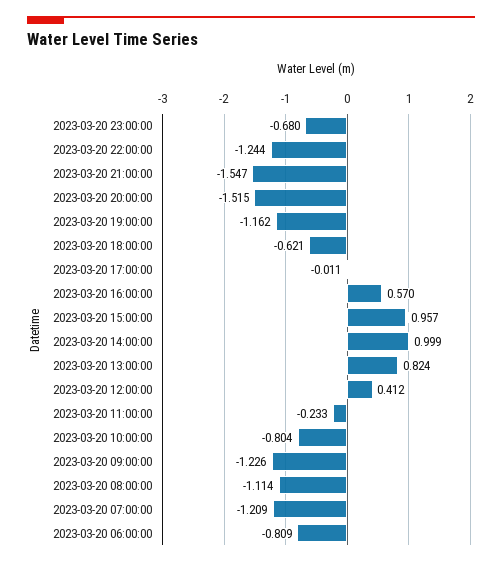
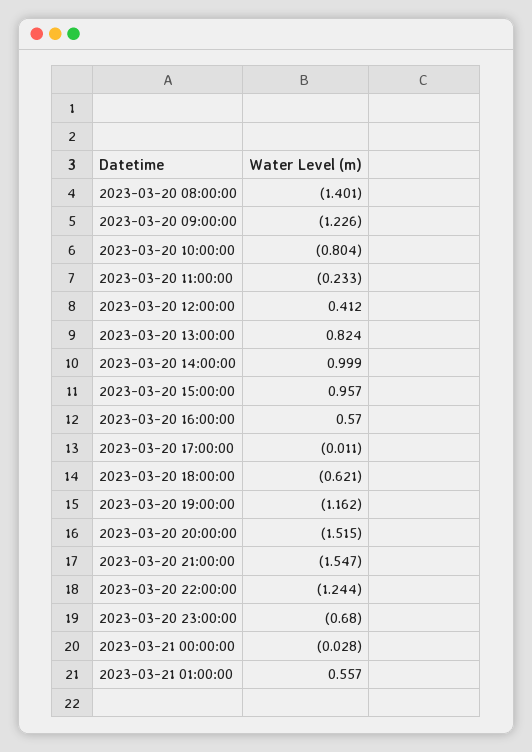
2023-03-20 08:00:00: -1.114 -> -1.401
2023-03-20 07:00:00: -1.209 -> none
2023-03-20 06:00:00: -0.809 -> none
2023-03-21 00:00:00: none -> -0.028
2023-03-21 01:00:00: none -> 0.557

